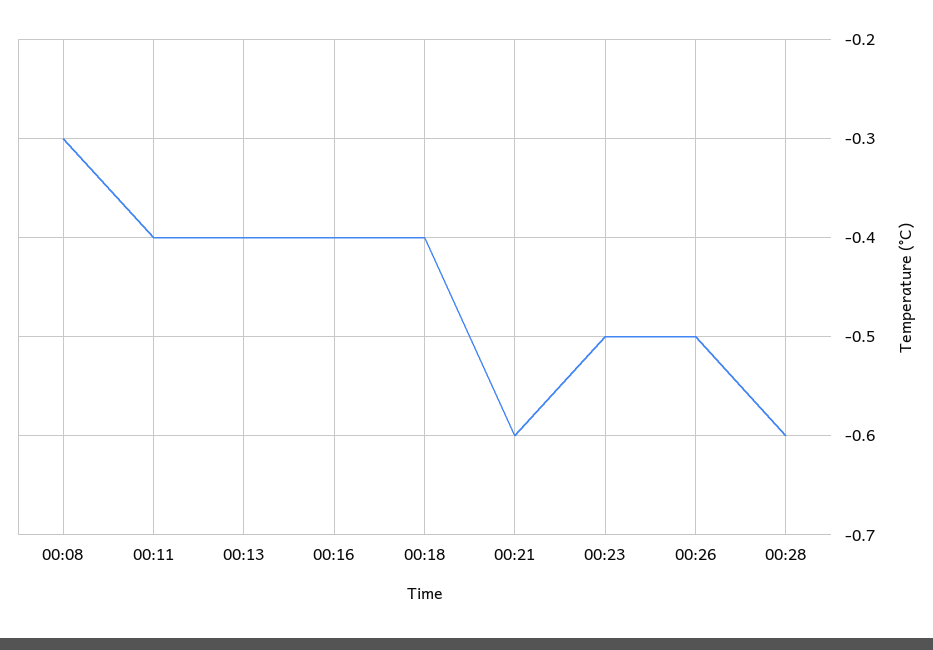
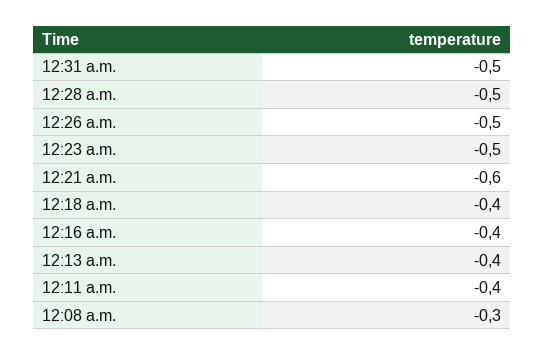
00:28: -0.6 -> -0.5
12:31 a.m.: none -> -0.5

